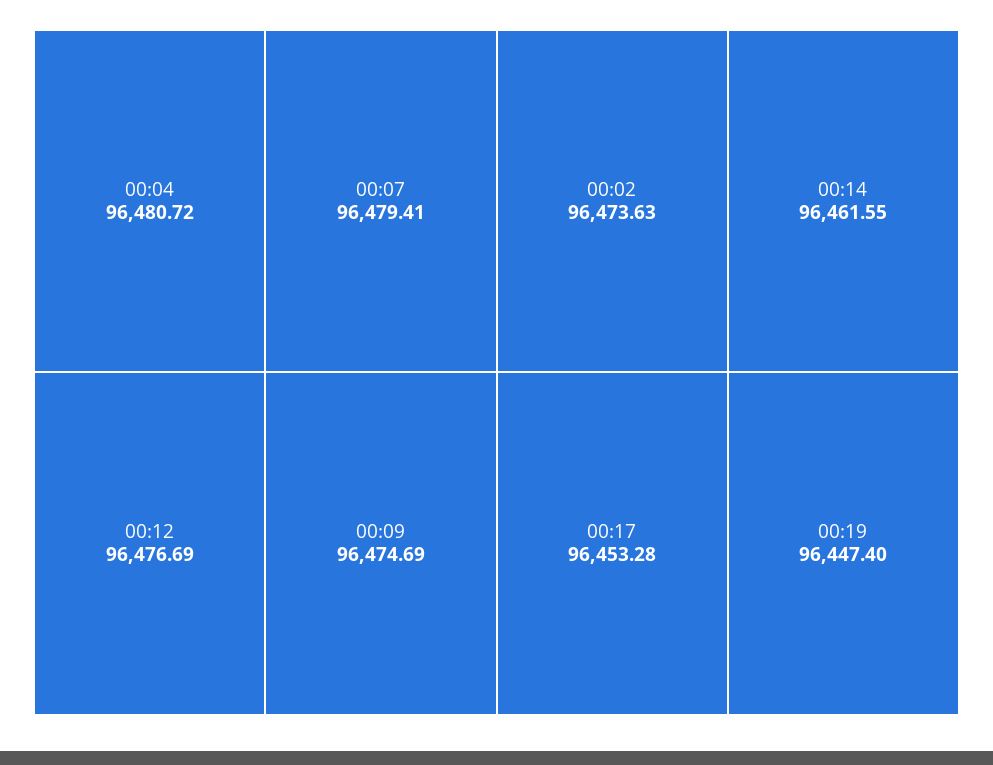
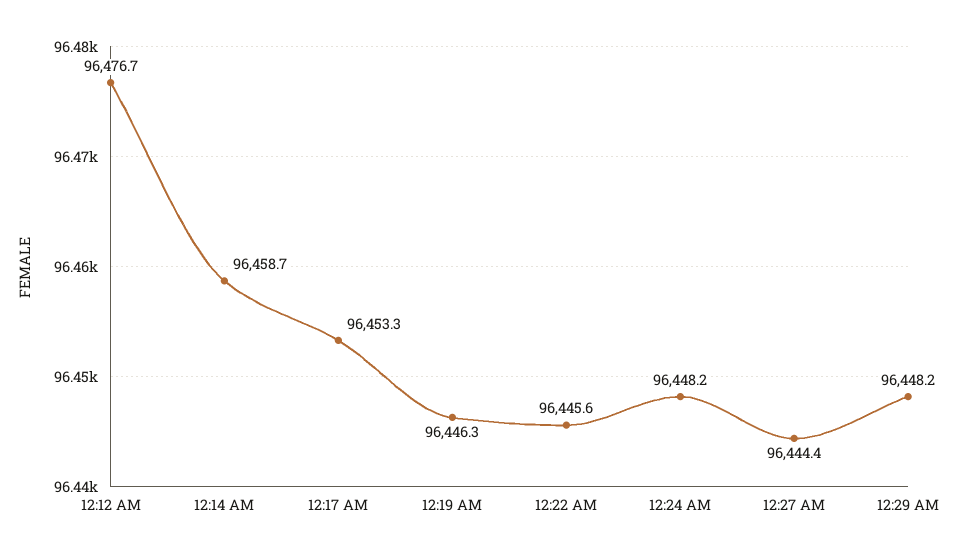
00:04: 96480.72 -> none
00:07: 96479.41 -> none
00:09: 96474.69 -> none
00:02: 96473.63 -> none
00:14: 96461.55 -> 96458.7
00:19: 96447.4 -> 96446.3
12:22 AM: none -> 96445.6
12:24 AM: none -> 96448.2
12:27 AM: none -> 96444.4
12:29 AM: none -> 96448.2

